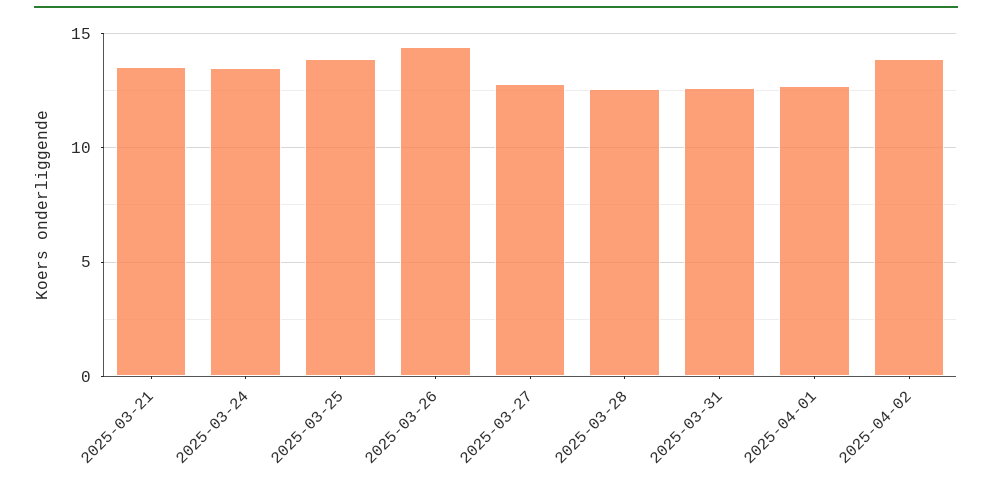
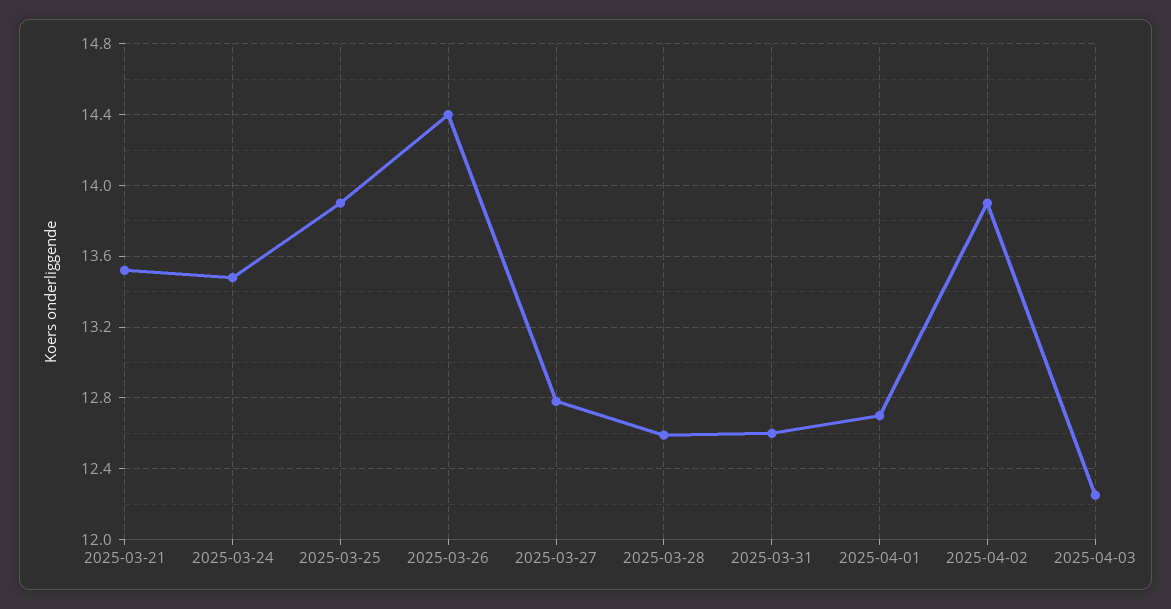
2025-04-03: none -> 12.25

